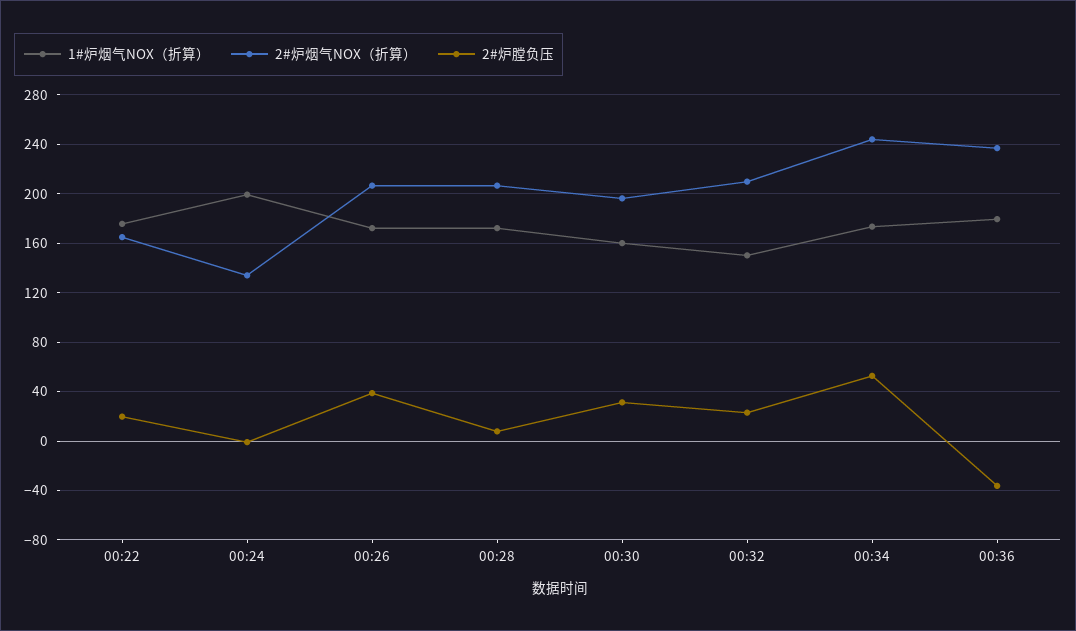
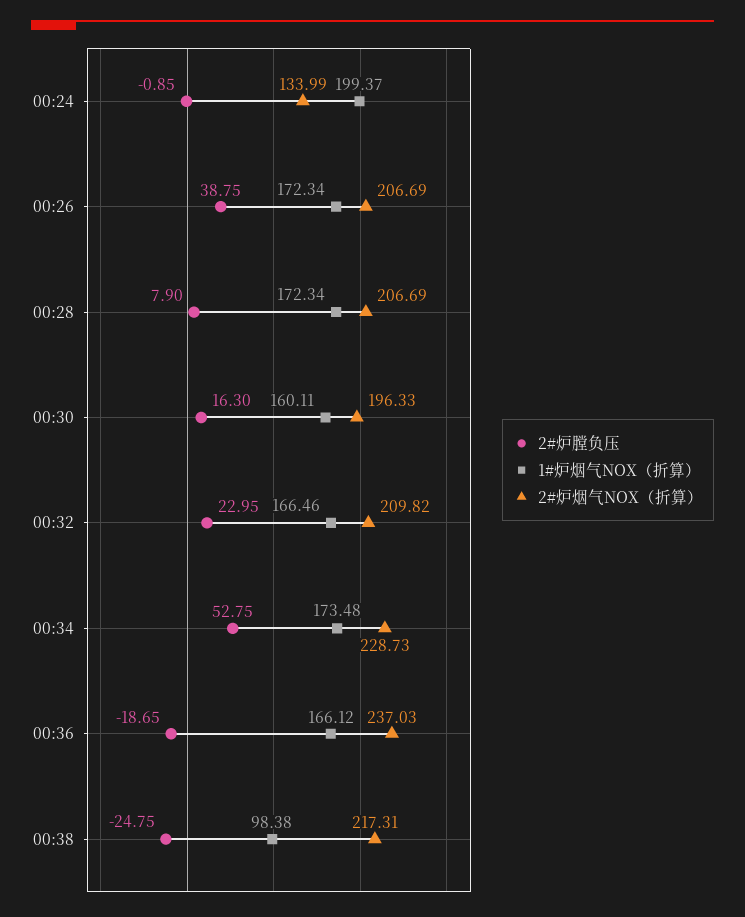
1#炉烟气NOX（折算）, 00:22: 175 -> none
2#炉烟气NOX（折算）, 00:22: 165 -> none
2#炉膛负压, 00:22: 20 -> none
2#炉膛负压, 00:30: 30 -> 16.3
1#炉烟气NOX（折算）, 00:32: 150 -> 166.46
2#炉烟气NOX（折算）, 00:34: 245 -> 228.73
1#炉烟气NOX（折算）, 00:36: 180 -> 166.12
2#炉膛负压, 00:36: -35 -> -18.65
2#炉膛负压, 00:38: none -> -24.75
1#炉烟气NOX（折算）, 00:38: none -> 98.38
2#炉烟气NOX（折算）, 00:38: none -> 217.31

